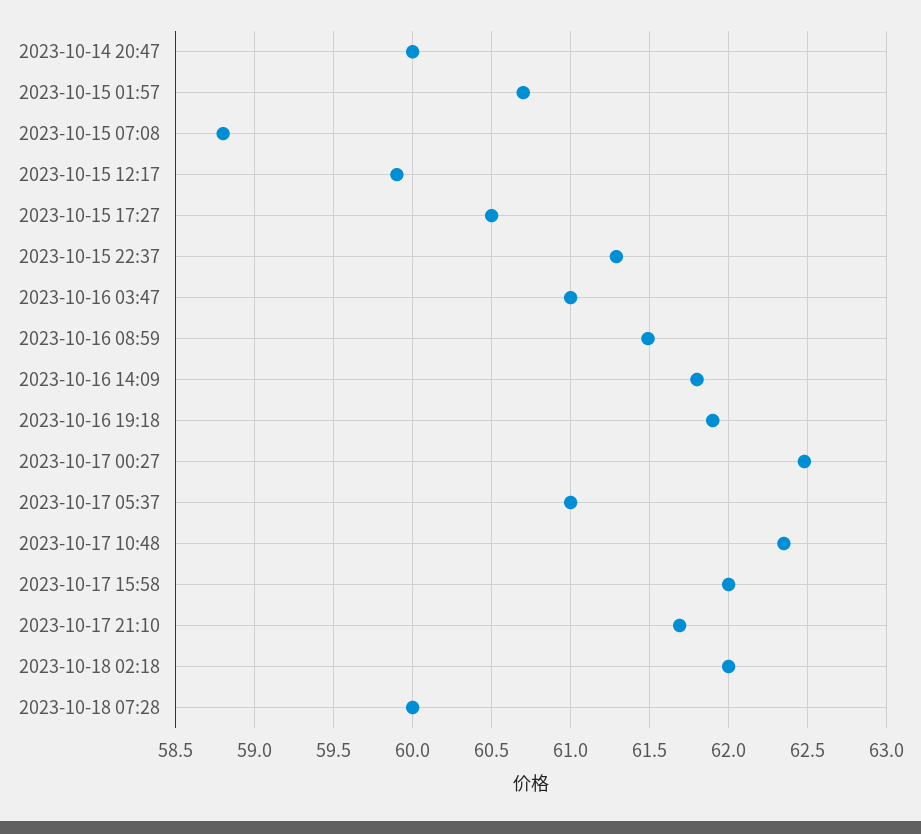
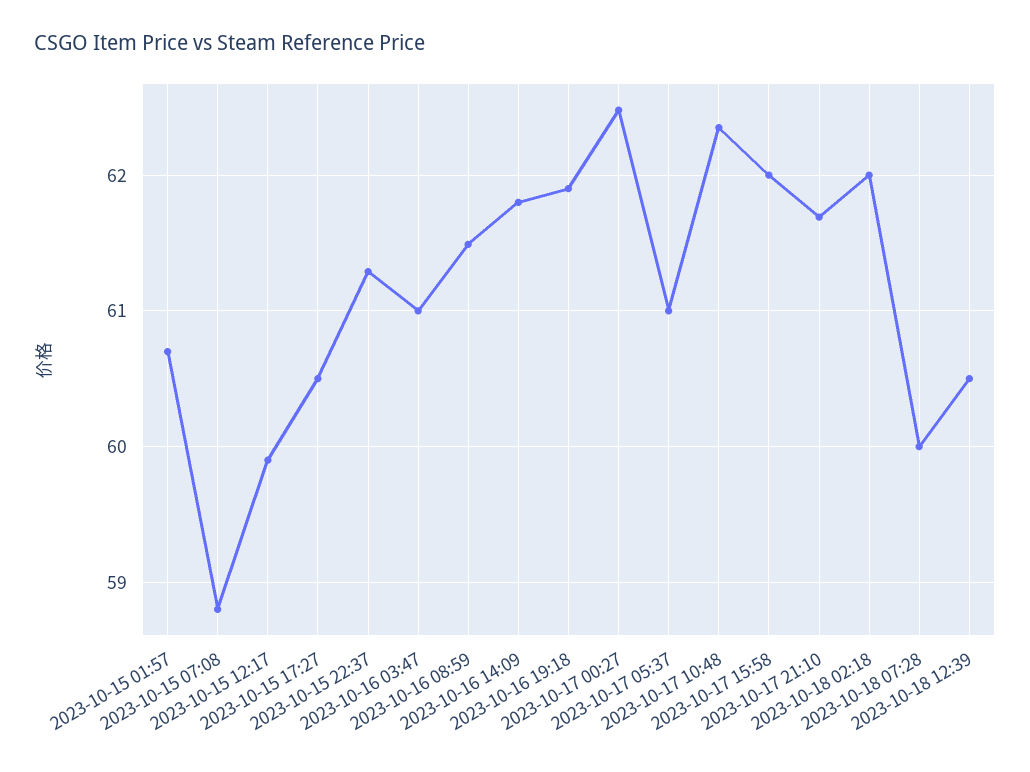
2023-10-14 20:47: 60 -> none
2023-10-18 12:39: none -> 60.5

